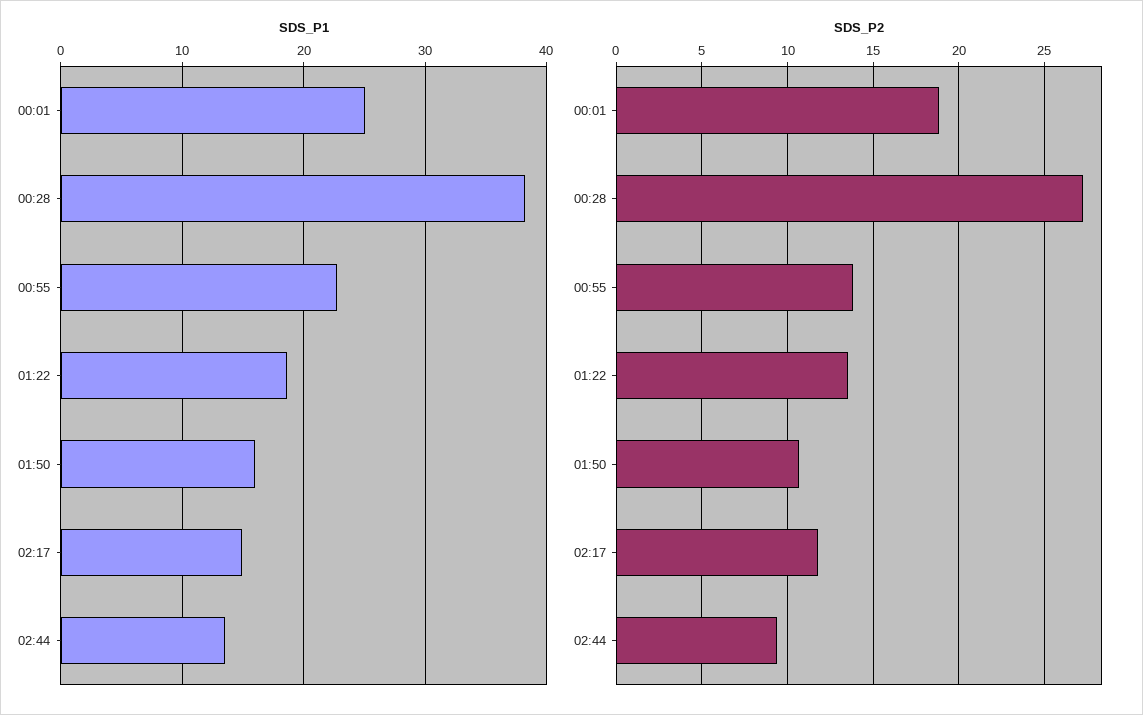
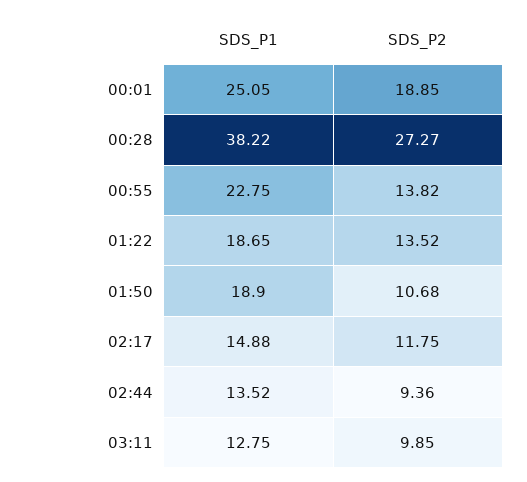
SDS_P1, 01:50: 16 -> 18.9
SDS_P1, 03:11: none -> 12.75
SDS_P2, 03:11: none -> 9.85

